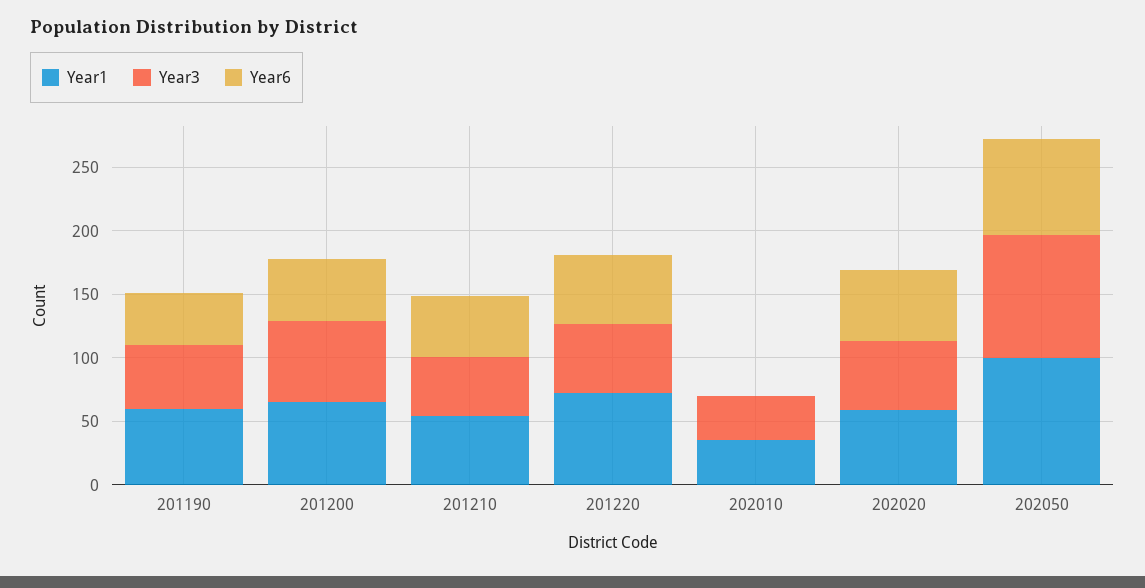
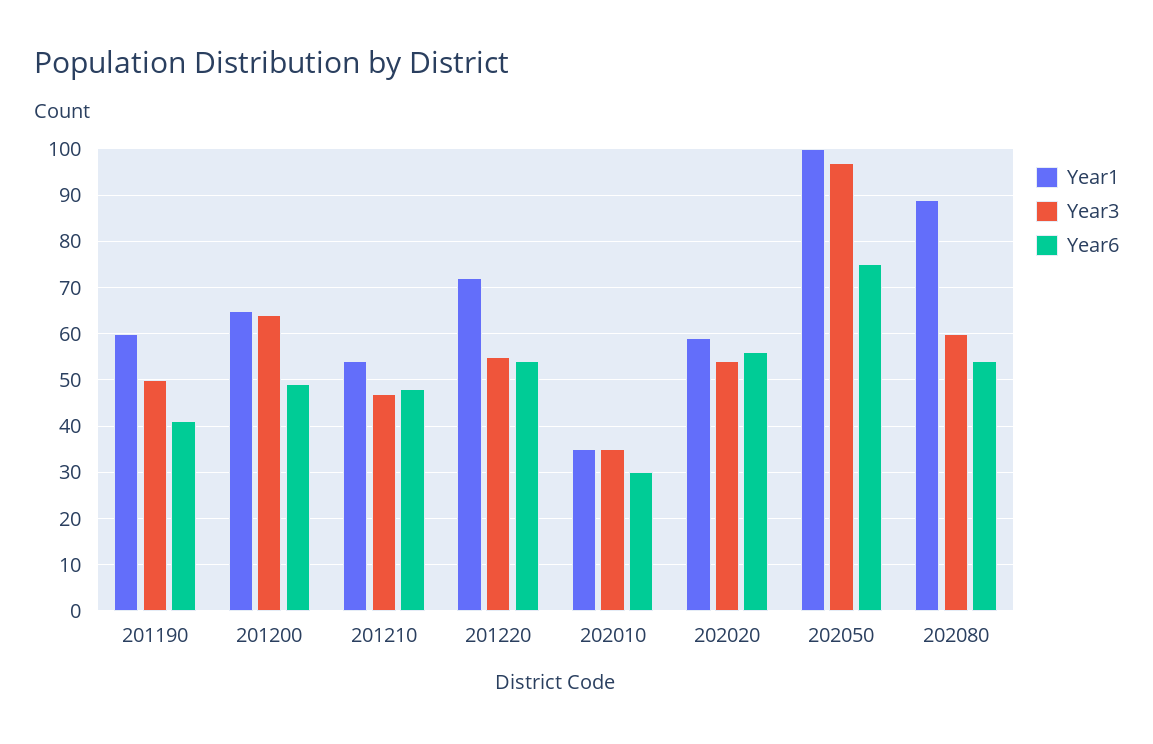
Year6, 202010: 0 -> 30
Year1, 202080: none -> 90
Year3, 202080: none -> 60
Year6, 202080: none -> 55

